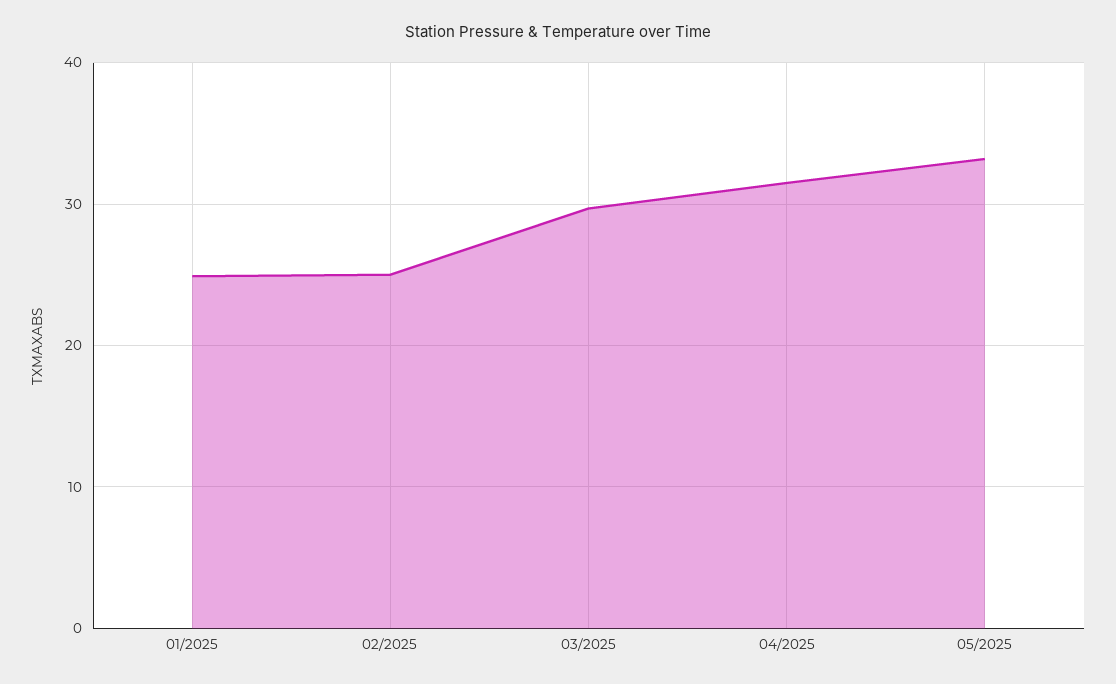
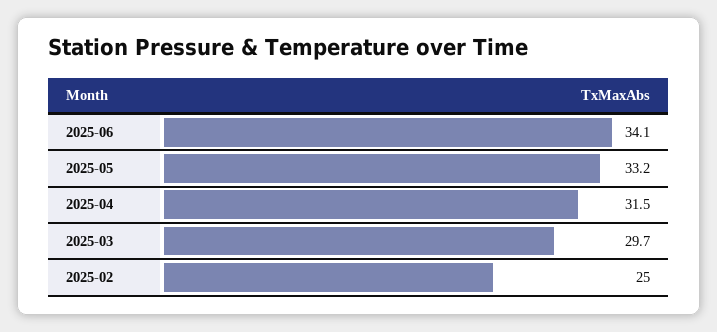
01/2025: 25 -> none
2025-06: none -> 34.1

